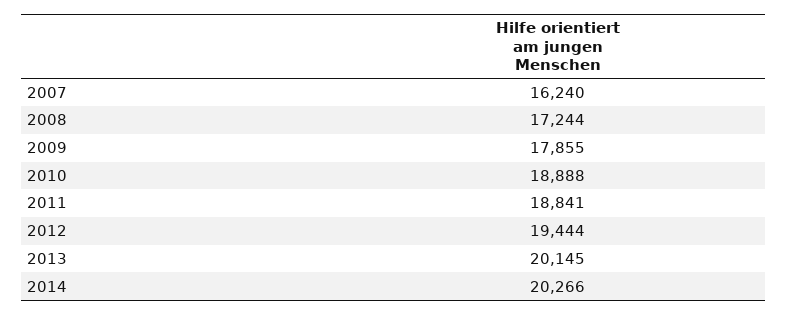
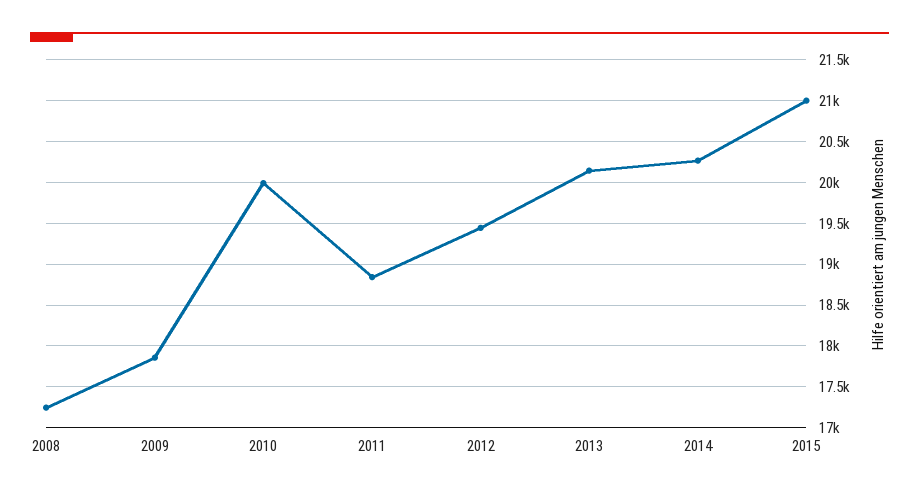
2007: 16240 -> none
2010: 18888 -> 20000
2015: none -> 21000

